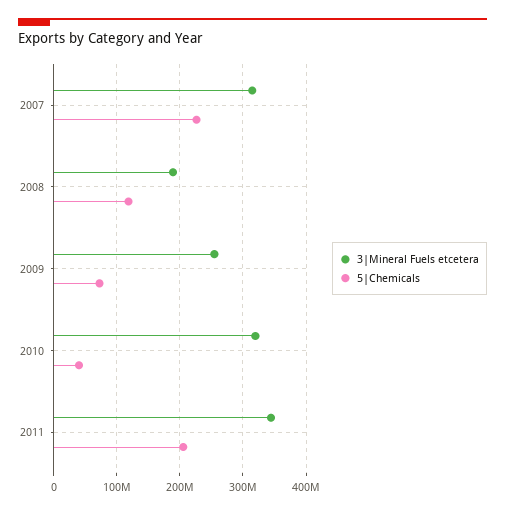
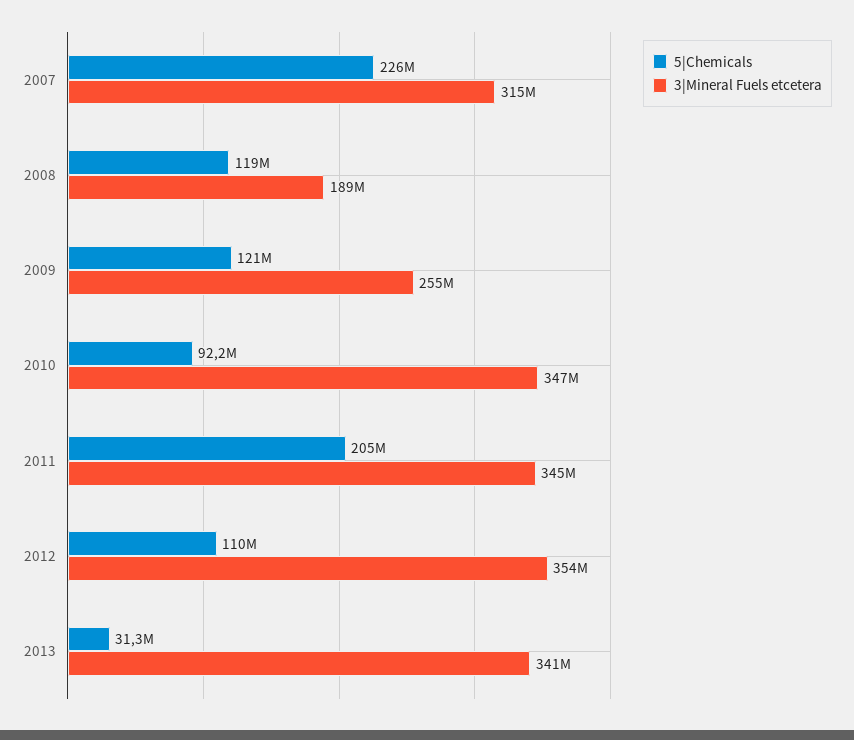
5|Chemicals, 2009: 70000000 -> 121000000
3|Mineral Fuels etcetera, 2010: 320000000 -> 347000000
5|Chemicals, 2010: 40000000 -> 92200000
5|Chemicals, 2012: none -> 110000000
3|Mineral Fuels etcetera, 2012: none -> 354000000
5|Chemicals, 2013: none -> 31300000
3|Mineral Fuels etcetera, 2013: none -> 341000000

